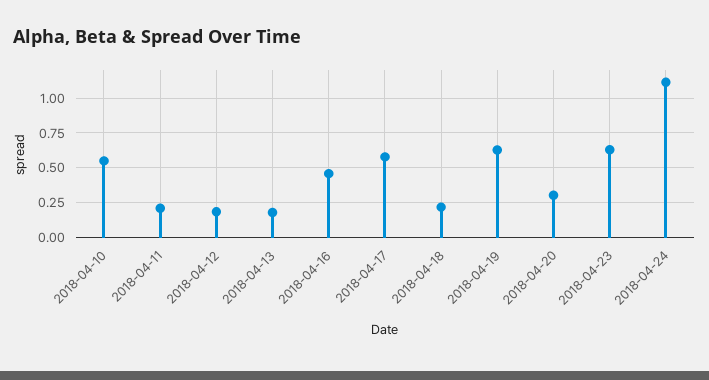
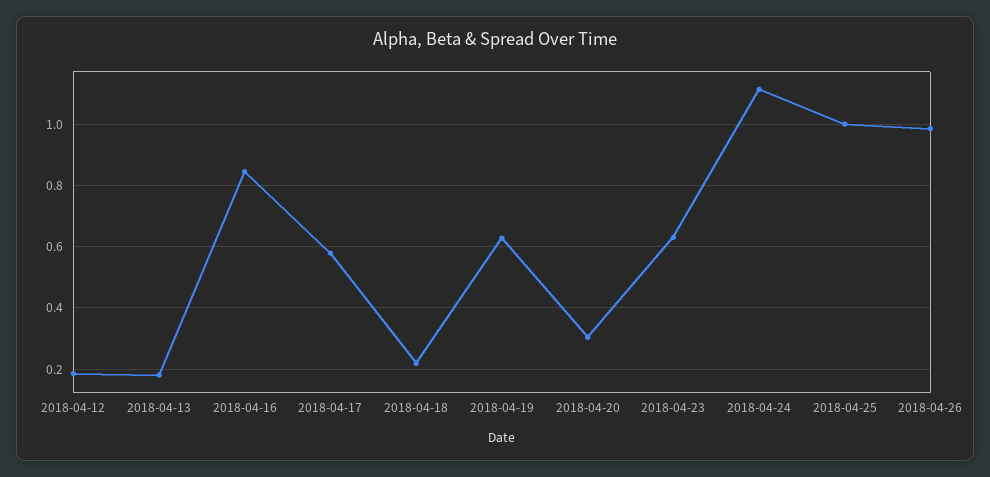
2018-04-10: 0.55 -> none
2018-04-11: 0.2 -> none
2018-04-16: 0.45 -> 0.84
2018-04-25: none -> 1
2018-04-26: none -> 0.98

